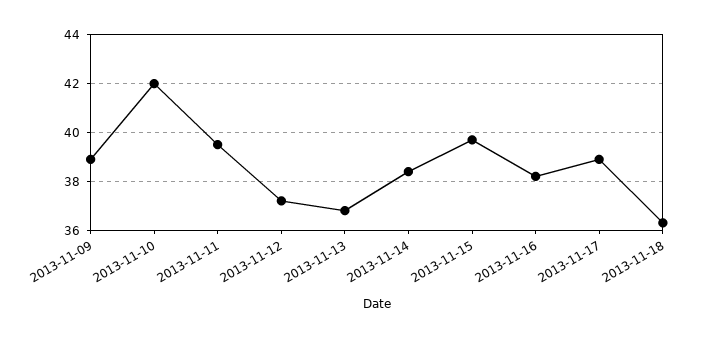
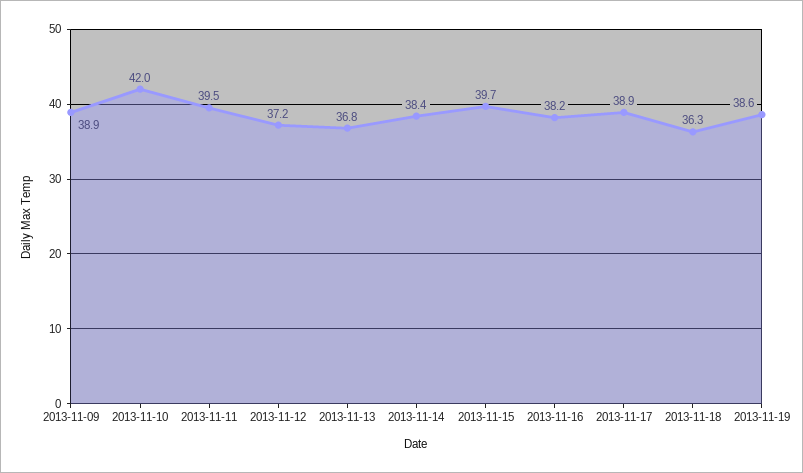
2013-11-19: none -> 38.6

